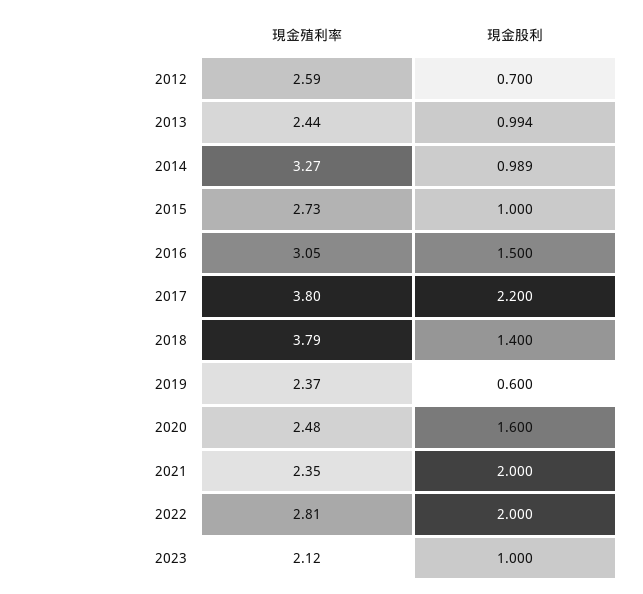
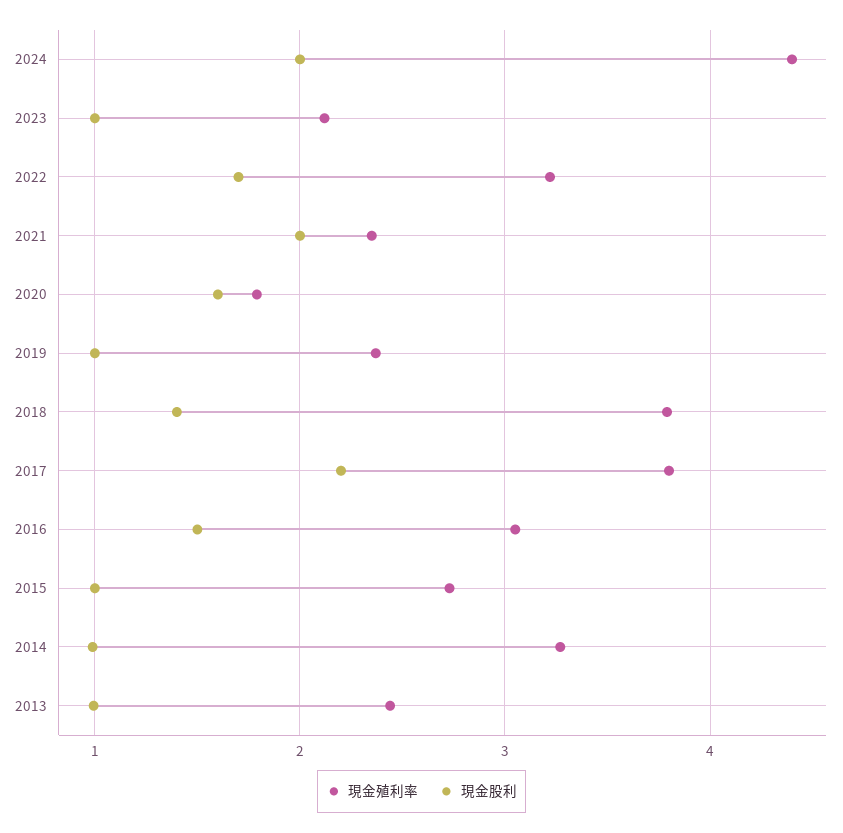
現金殖利率, 2012: 2.59 -> none
現金股利, 2012: 0.7 -> none
現金股利, 2019: 0.6 -> 1
現金殖利率, 2020: 2.48 -> 1.8
現金殖利率, 2022: 2.81 -> 3.2
現金股利, 2022: 2 -> 1.7
現金殖利率, 2024: none -> 4.4
現金股利, 2024: none -> 2

